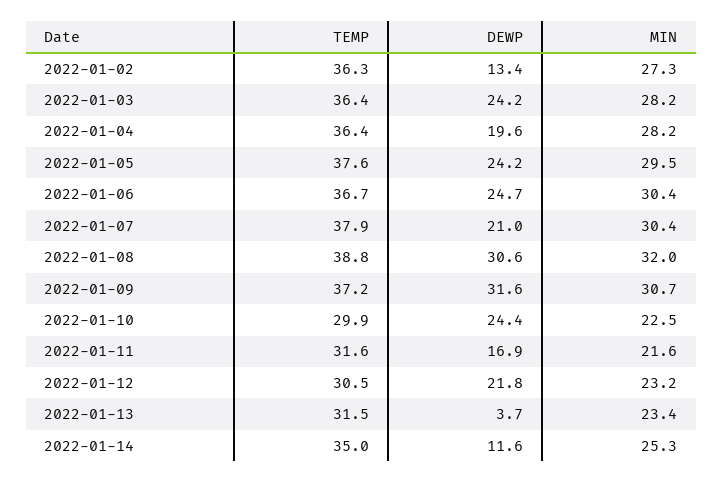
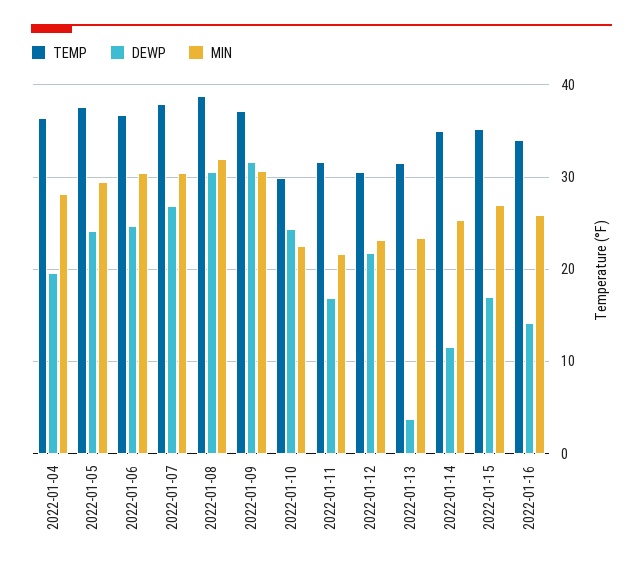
TEMP, 2022-01-02: 36.3 -> none
DEWP, 2022-01-02: 13.4 -> none
MIN, 2022-01-02: 27.3 -> none
TEMP, 2022-01-03: 36.4 -> none
DEWP, 2022-01-03: 24.2 -> none
MIN, 2022-01-03: 28.2 -> none
DEWP, 2022-01-07: 21 -> 27
TEMP, 2022-01-15: none -> 35
DEWP, 2022-01-15: none -> 17
MIN, 2022-01-15: none -> 27
TEMP, 2022-01-16: none -> 34
DEWP, 2022-01-16: none -> 14
MIN, 2022-01-16: none -> 26

